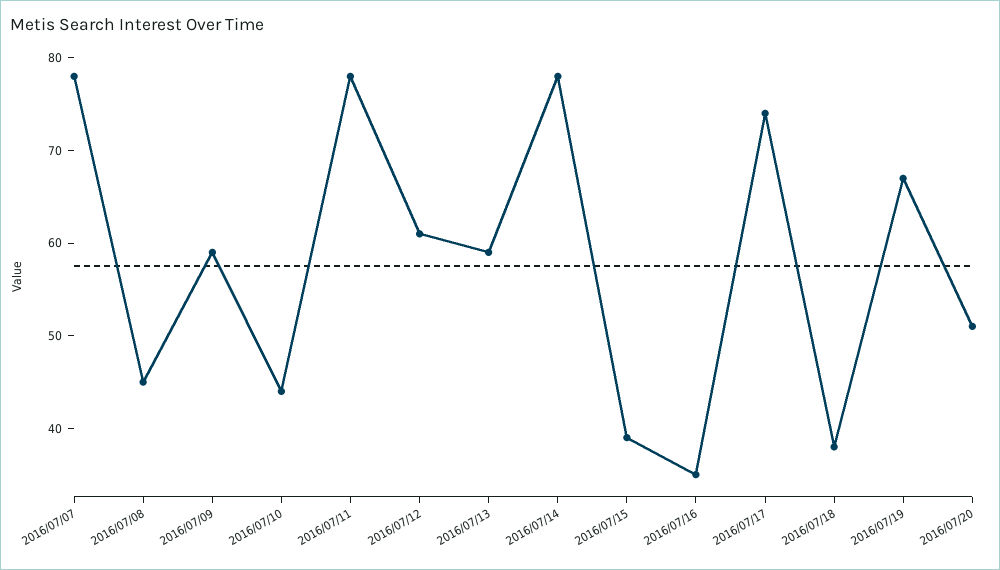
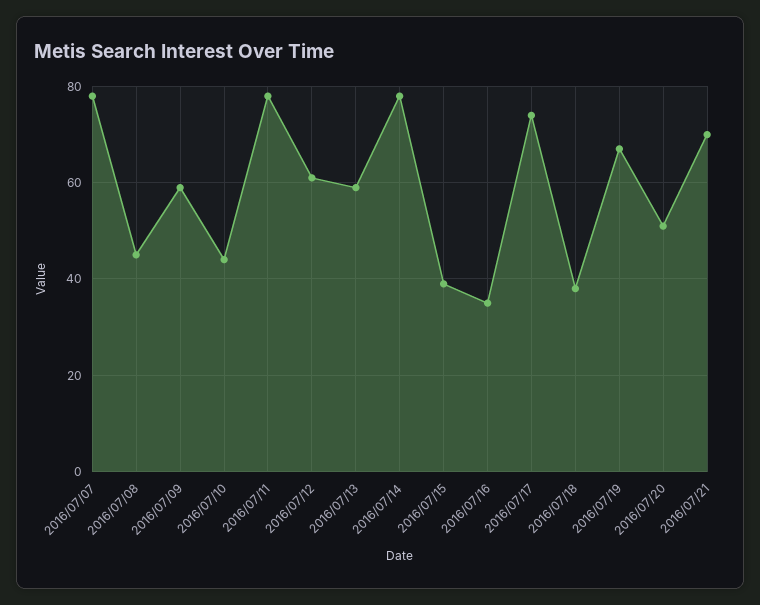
2016/07/21: none -> 70

